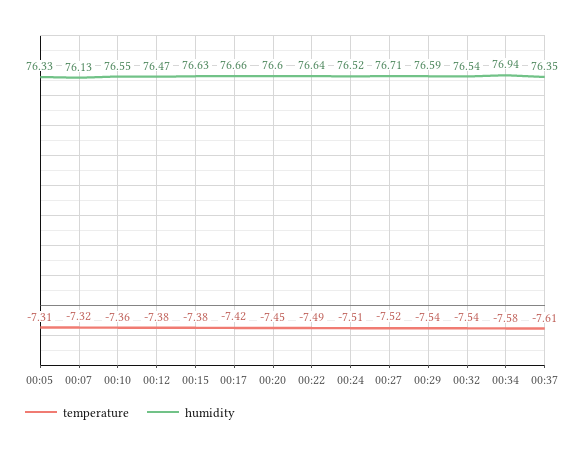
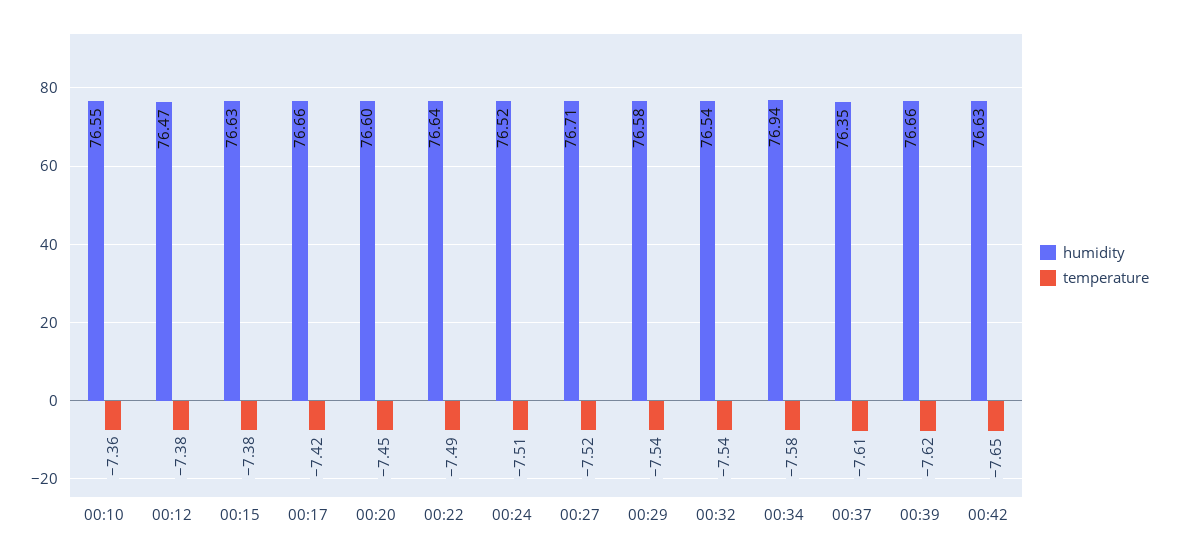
temperature, 00:05: -7.31 -> none
humidity, 00:05: 76.33 -> none
temperature, 00:07: -7.32 -> none
humidity, 00:07: 76.13 -> none
humidity, 00:29: 76.59 -> 76.58
humidity, 00:39: none -> 76.66
temperature, 00:39: none -> -7.62
humidity, 00:42: none -> 76.63
temperature, 00:42: none -> -7.65

